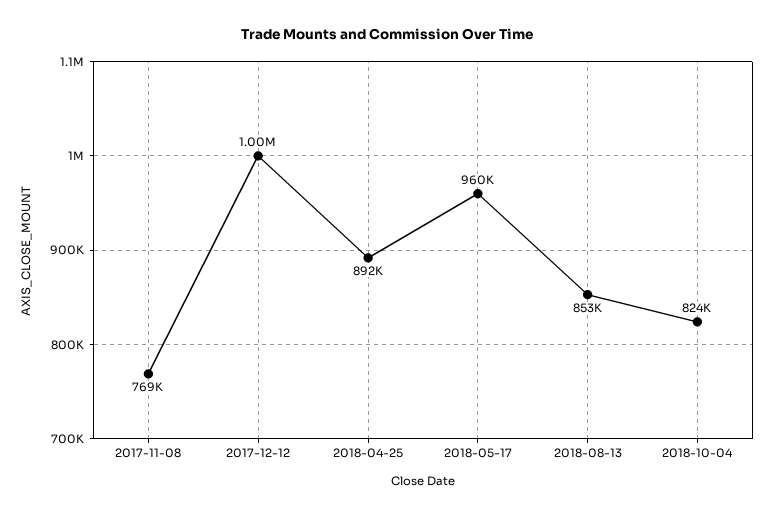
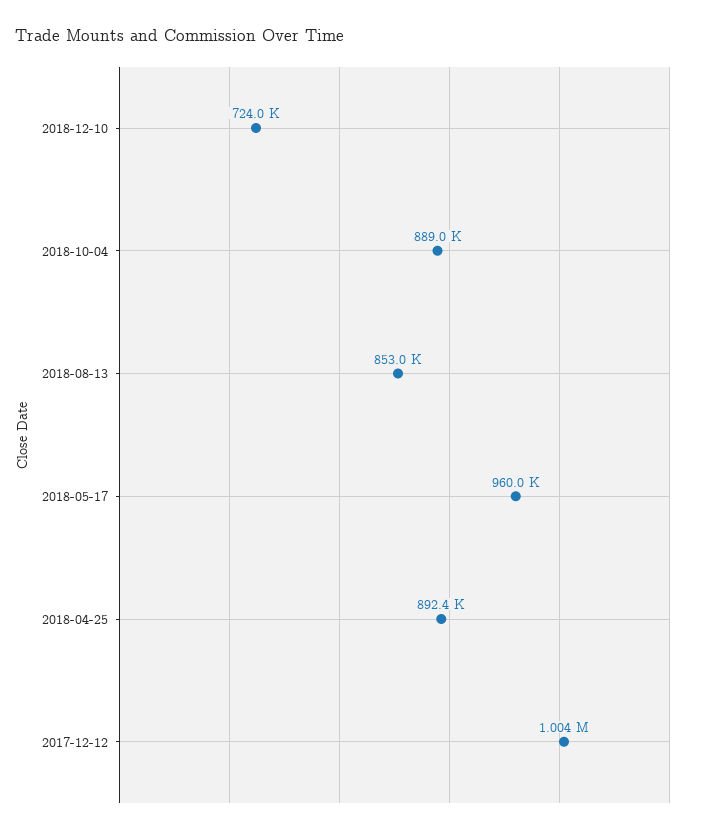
2017-11-08: 769000 -> none
2018-10-04: 824000 -> 889000
2018-12-10: none -> 724000

